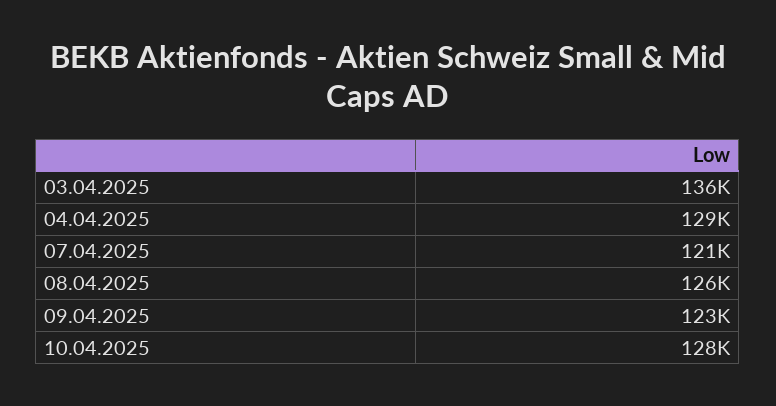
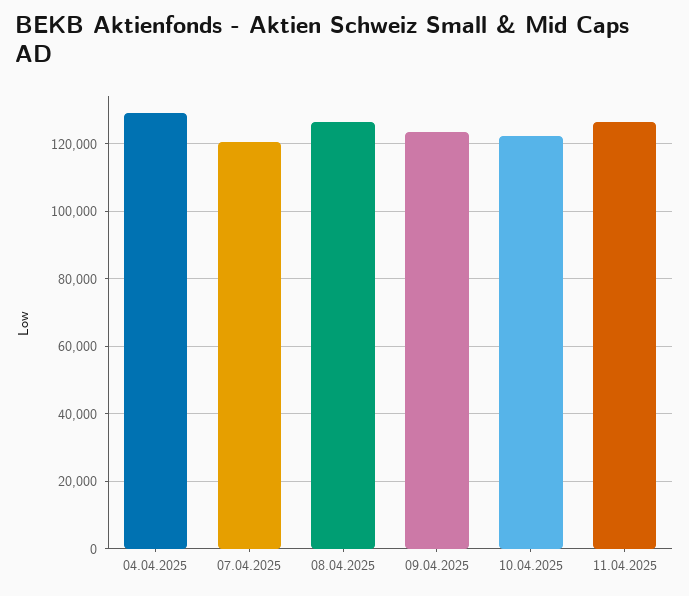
03.04.2025: 136000 -> none
10.04.2025: 128000 -> 122000
11.04.2025: none -> 126000

